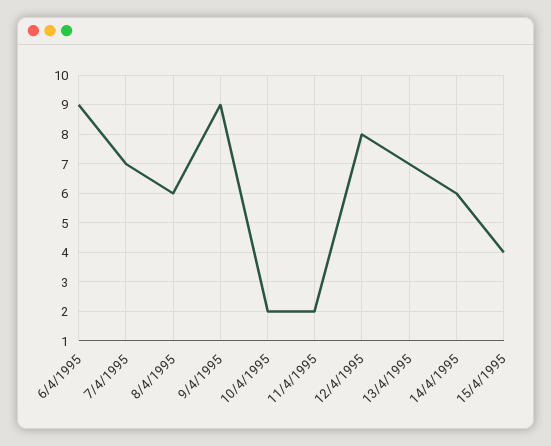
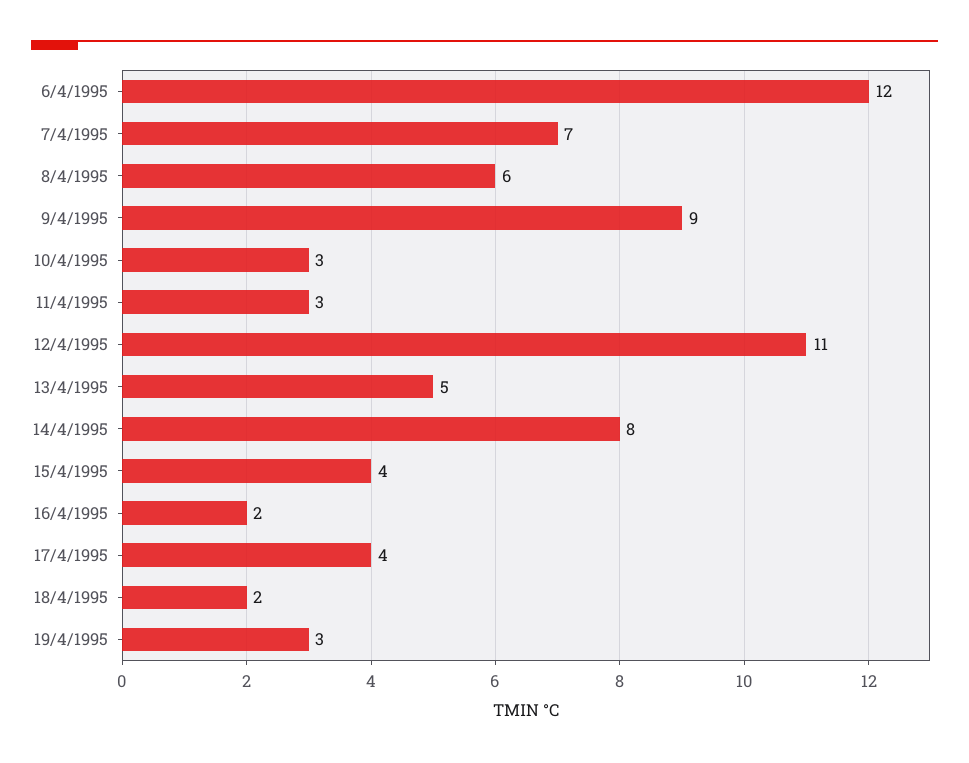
6/4/1995: 9 -> 12
10/4/1995: 2 -> 3
11/4/1995: 2 -> 3
12/4/1995: 8 -> 11
13/4/1995: 7 -> 5
14/4/1995: 6 -> 8
16/4/1995: none -> 2
17/4/1995: none -> 4
18/4/1995: none -> 2
19/4/1995: none -> 3

